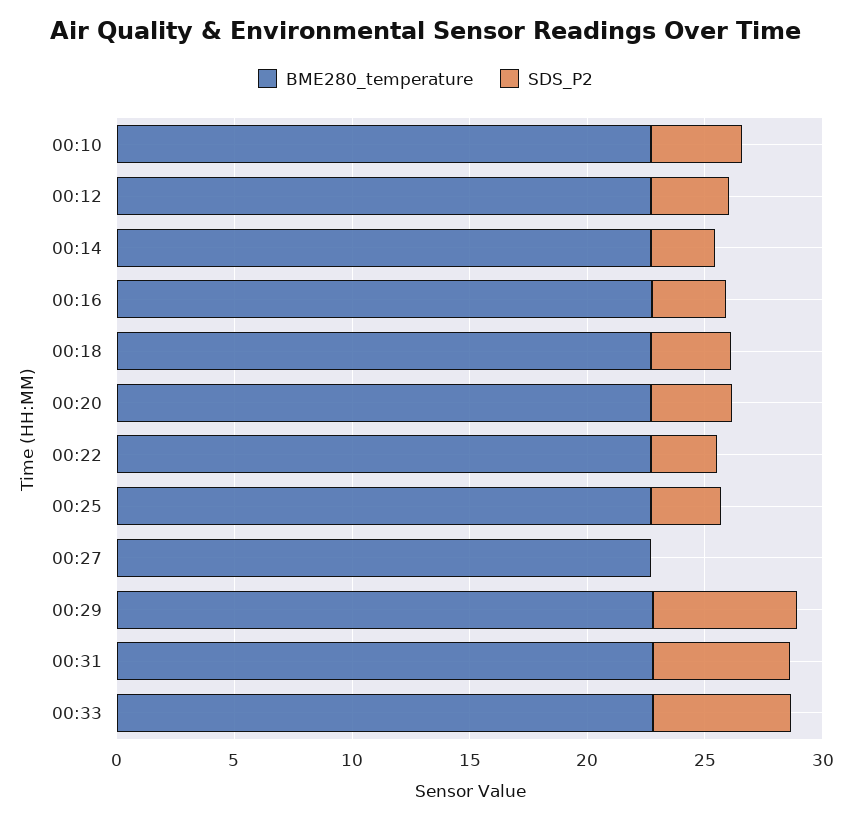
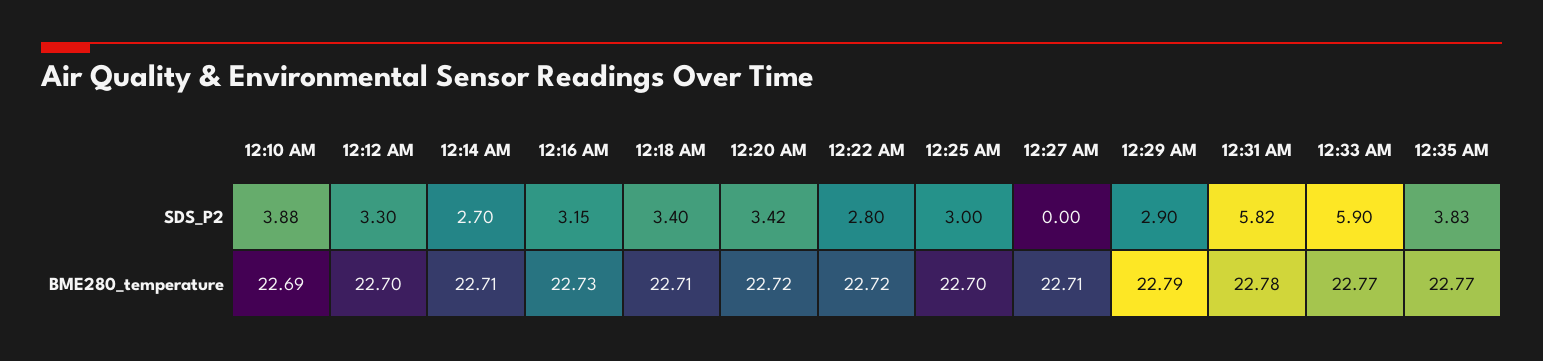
SDS_P2, 00:29: 6 -> 2.9
SDS_P2, 12:35 AM: none -> 3.83
BME280_temperature, 12:35 AM: none -> 22.77

